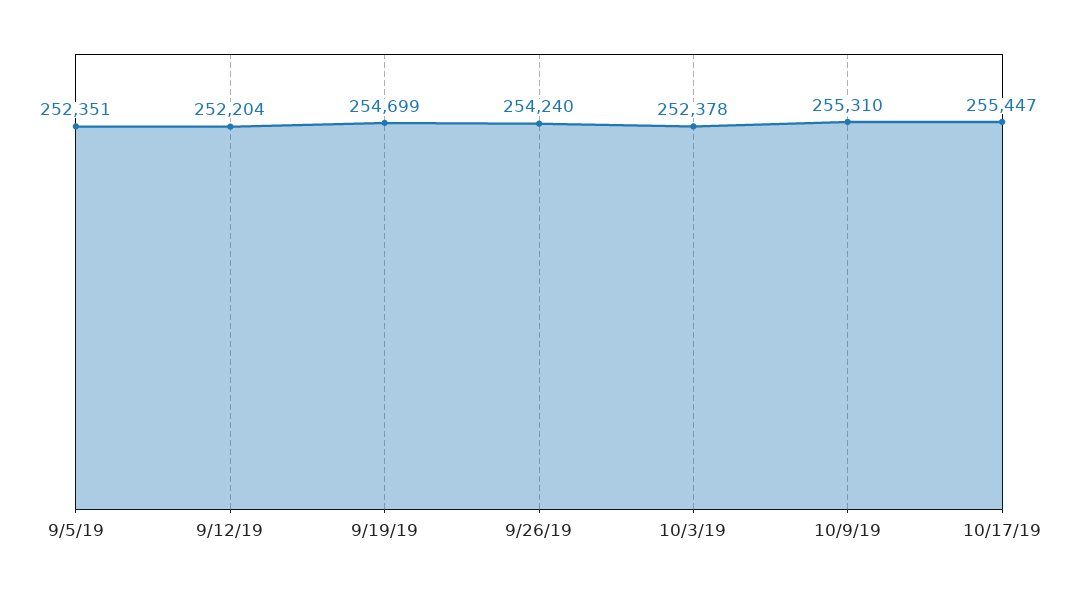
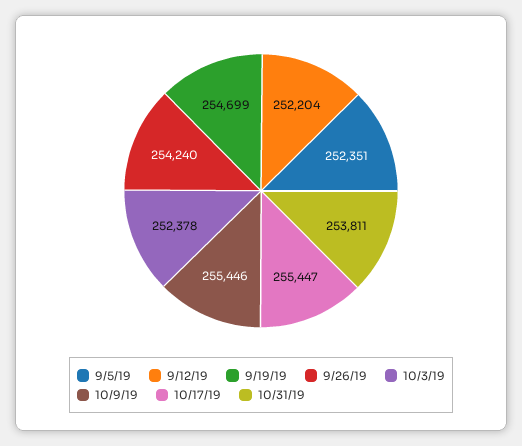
10/9/19: 255310 -> 255446
10/31/19: none -> 253811

